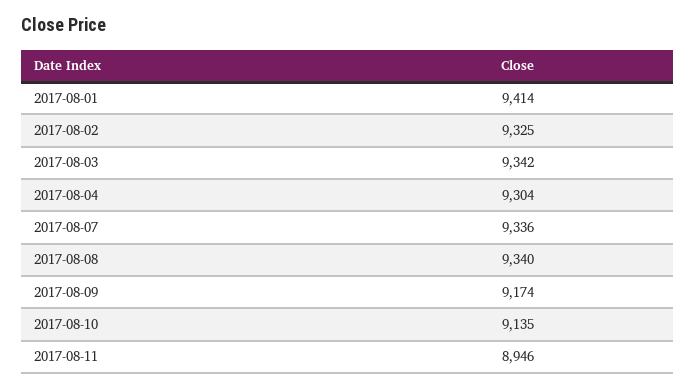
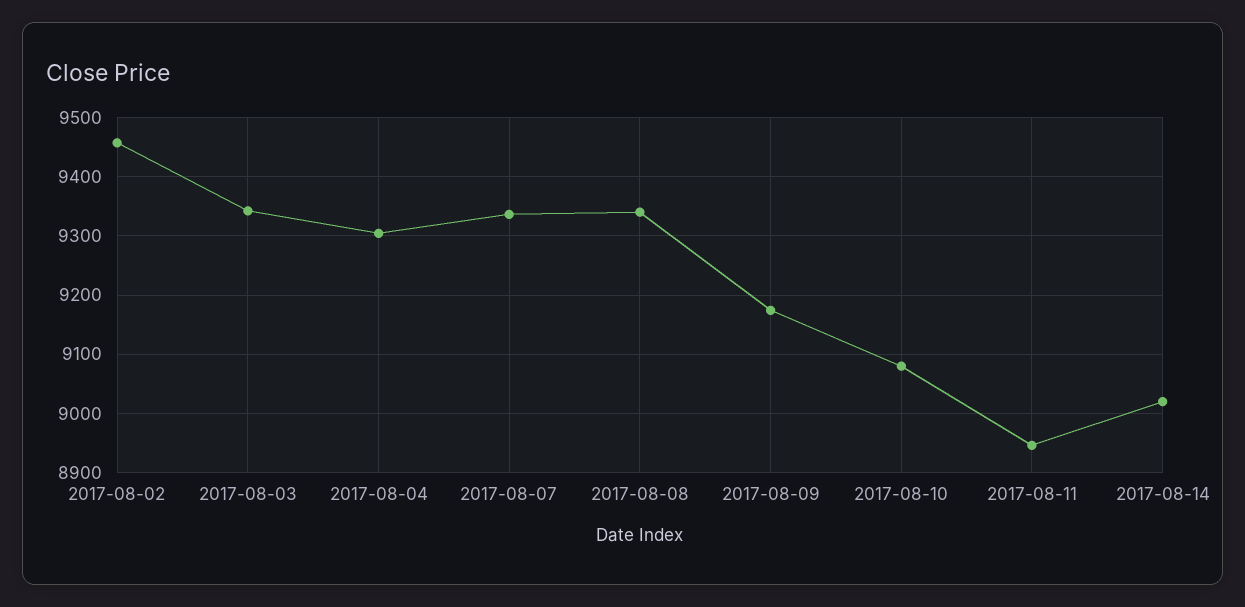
2017-08-01: 9414 -> none
2017-08-02: 9325 -> 9460
2017-08-10: 9135 -> 9080
2017-08-14: none -> 9020

